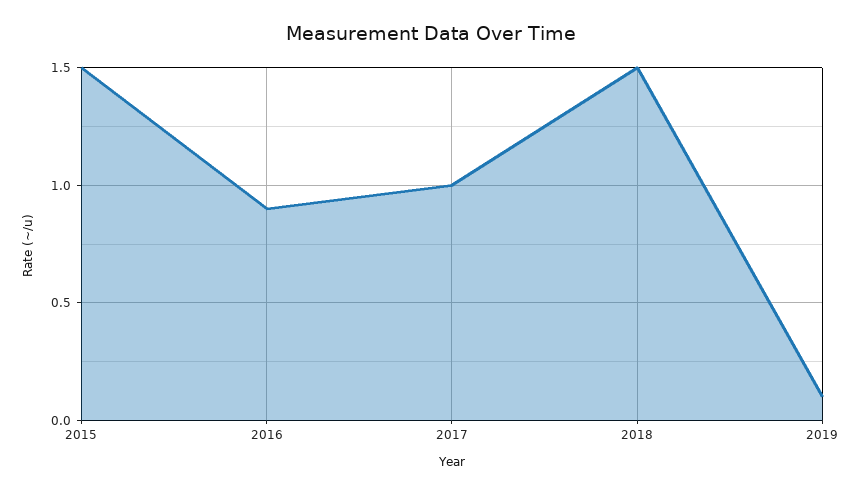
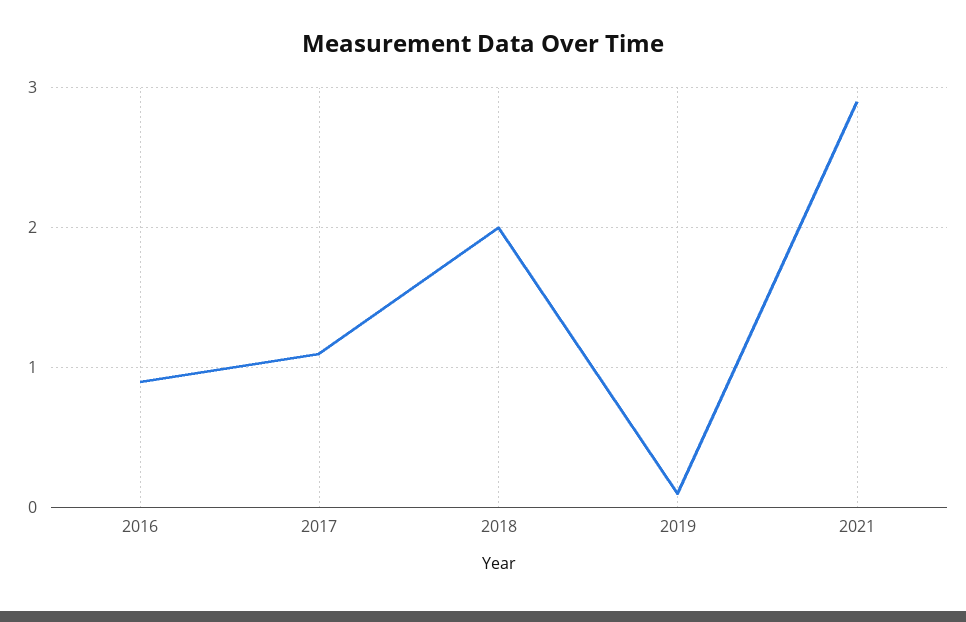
2015: 1.5 -> none
2017: 1 -> 1.1
2018: 1.5 -> 2
2021: none -> 2.9

